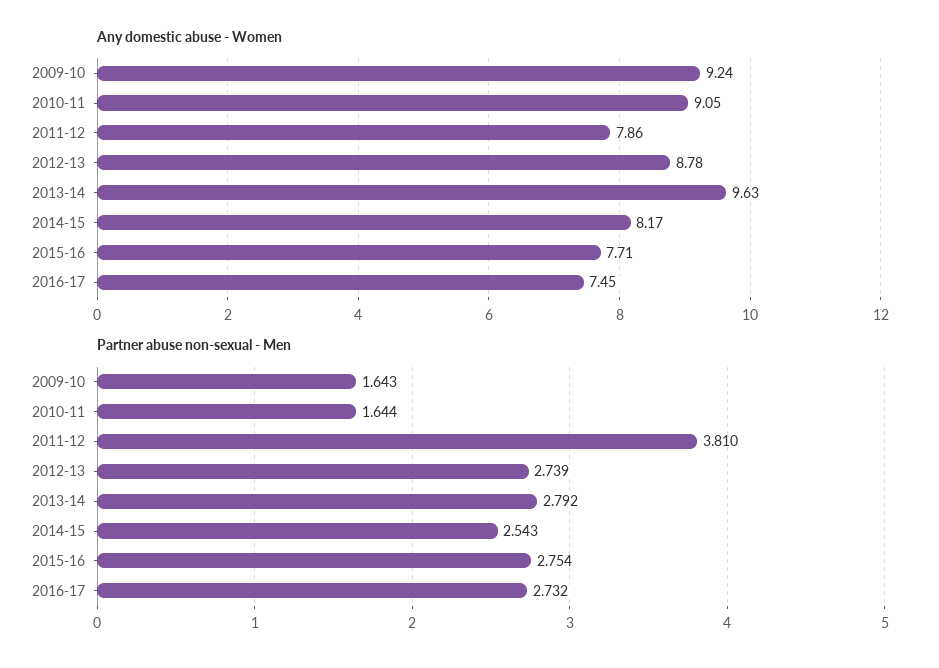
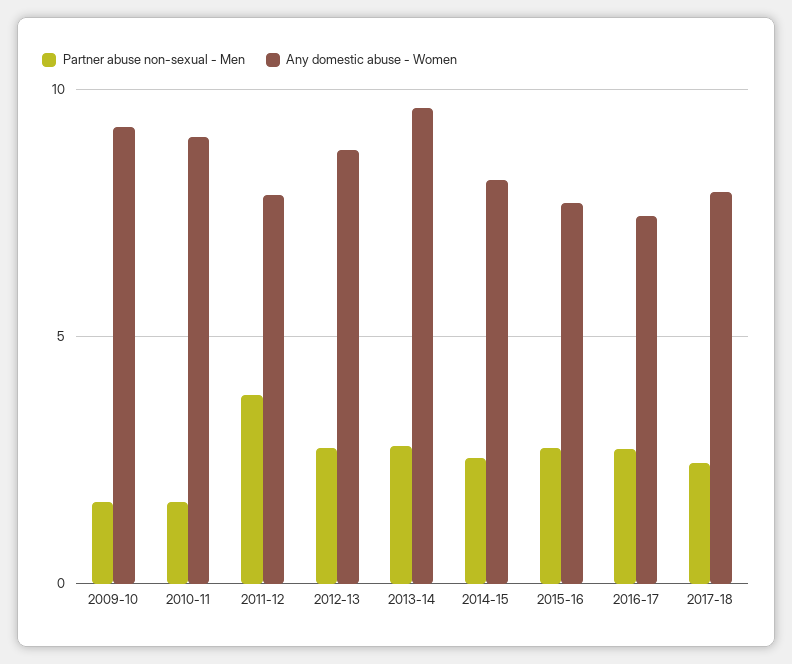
Partner abuse non-sexual - Men, 2017-18: none -> 2.5
Any domestic abuse - Women, 2017-18: none -> 8

